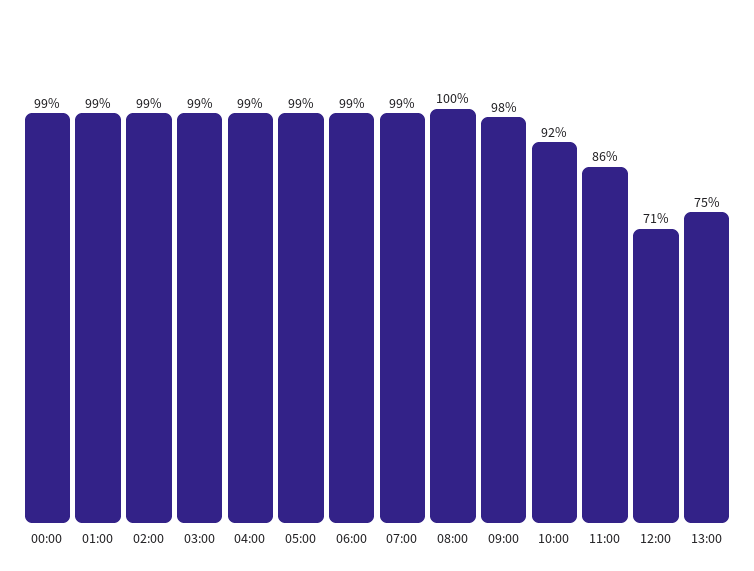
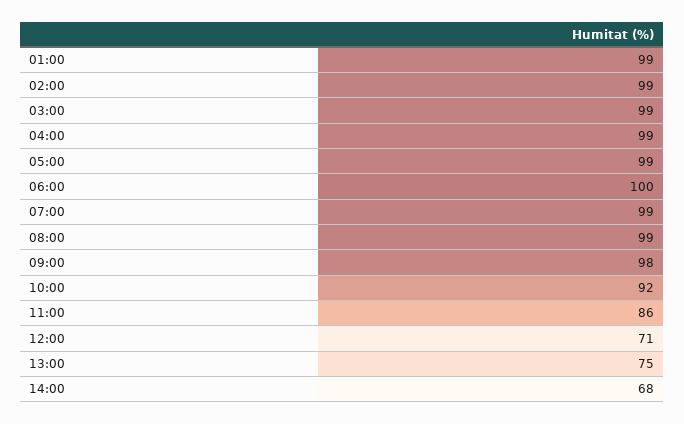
00:00: 99 -> none
06:00: 99 -> 100
08:00: 100 -> 99
14:00: none -> 68

